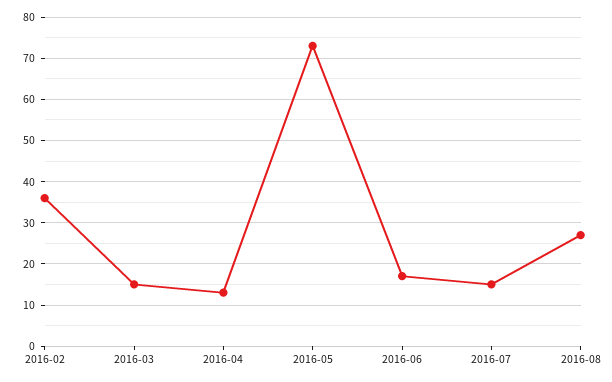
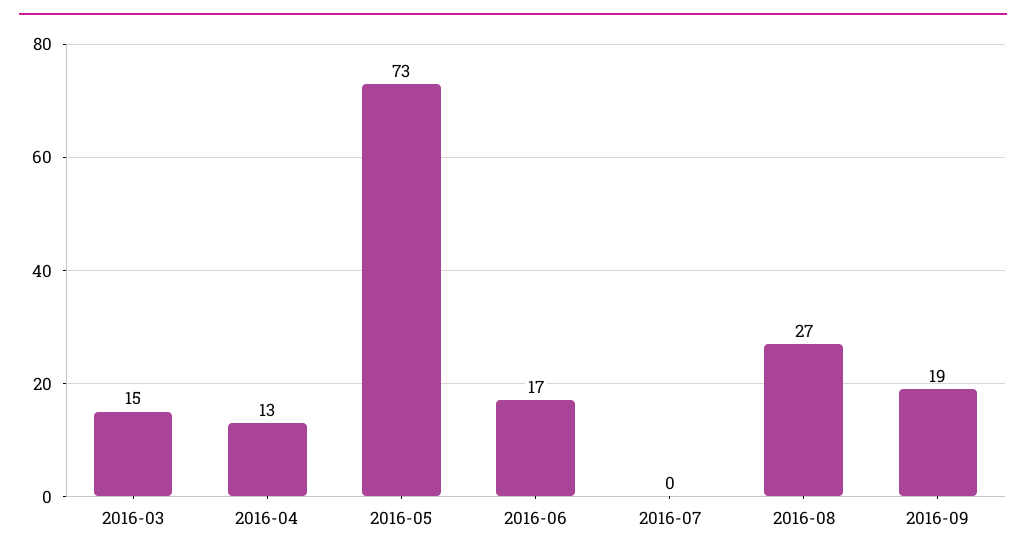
2016-02: 35 -> none
2016-07: 15 -> 0
2016-09: none -> 19

